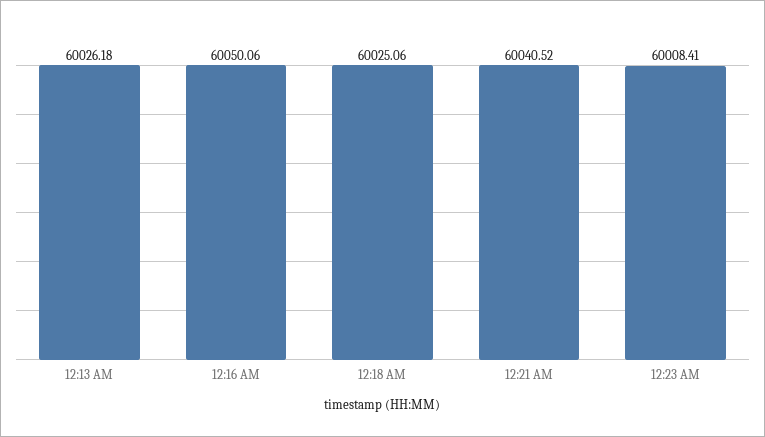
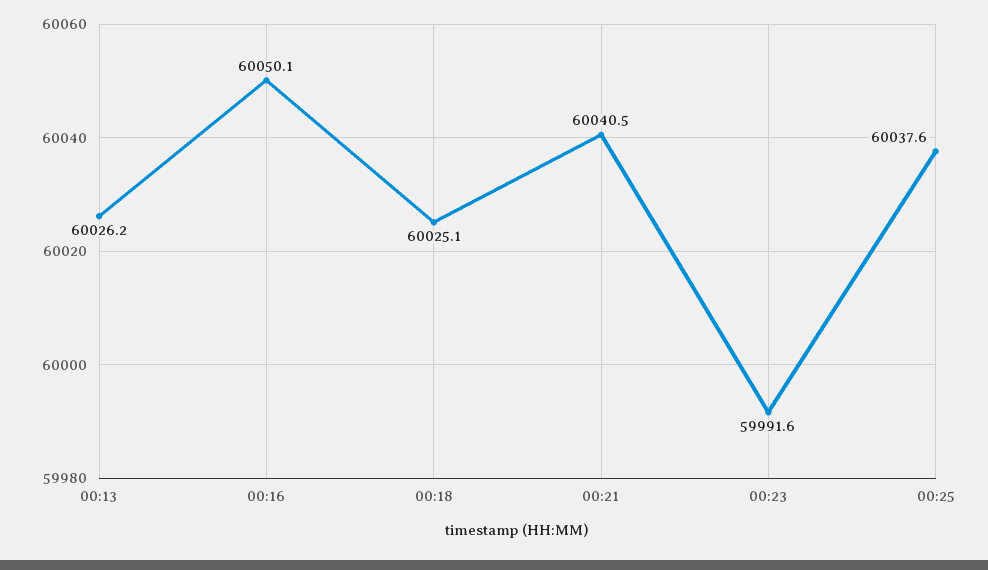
12:23 AM: 60008.41 -> 59991.6
00:25: none -> 60037.6

